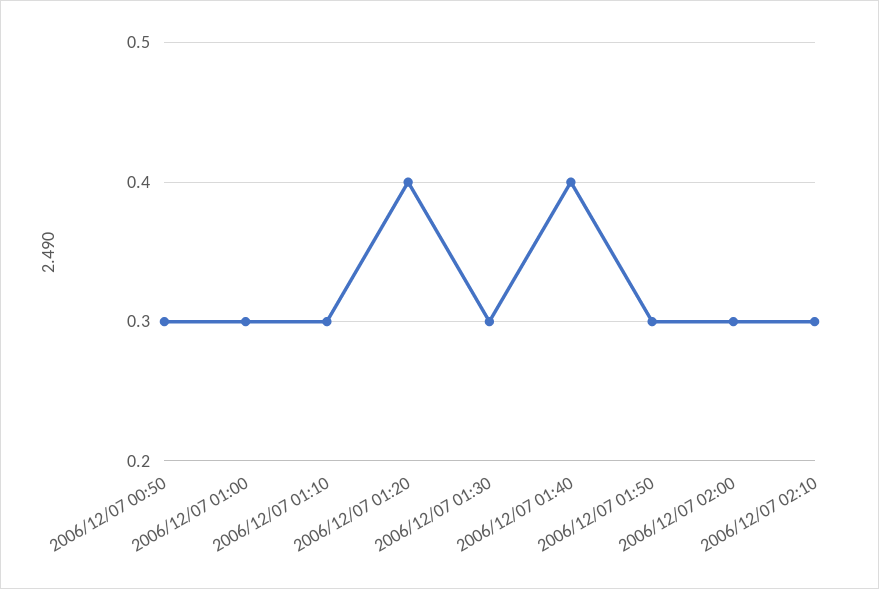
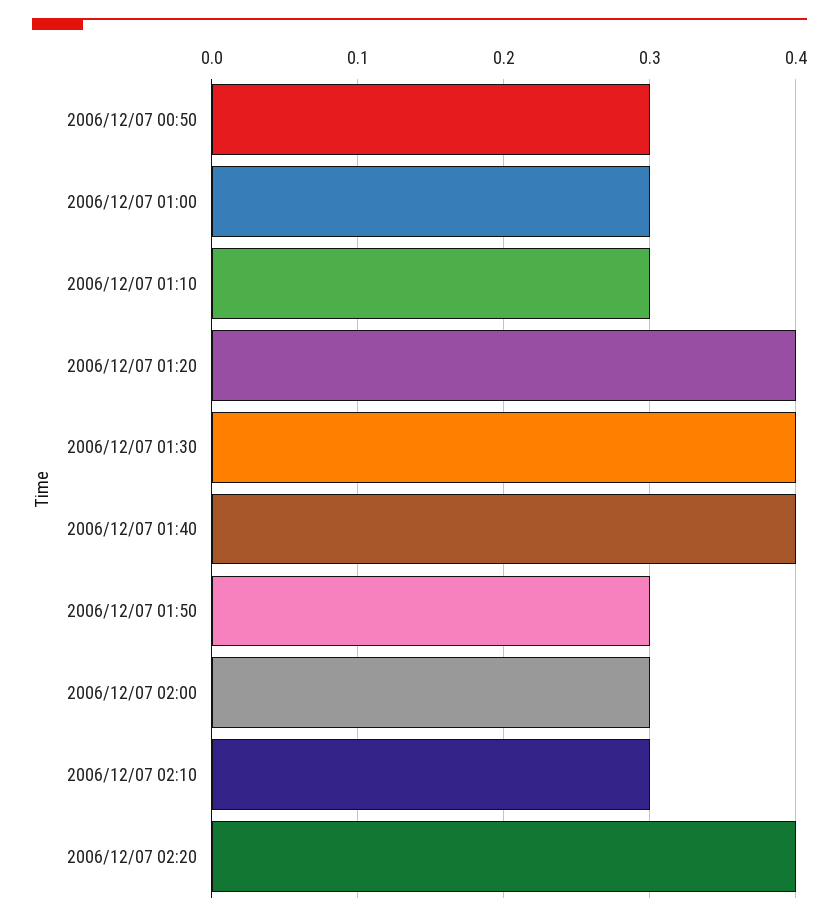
2006/12/07 01:30: 0.3 -> 0.4
2006/12/07 02:20: none -> 0.4

